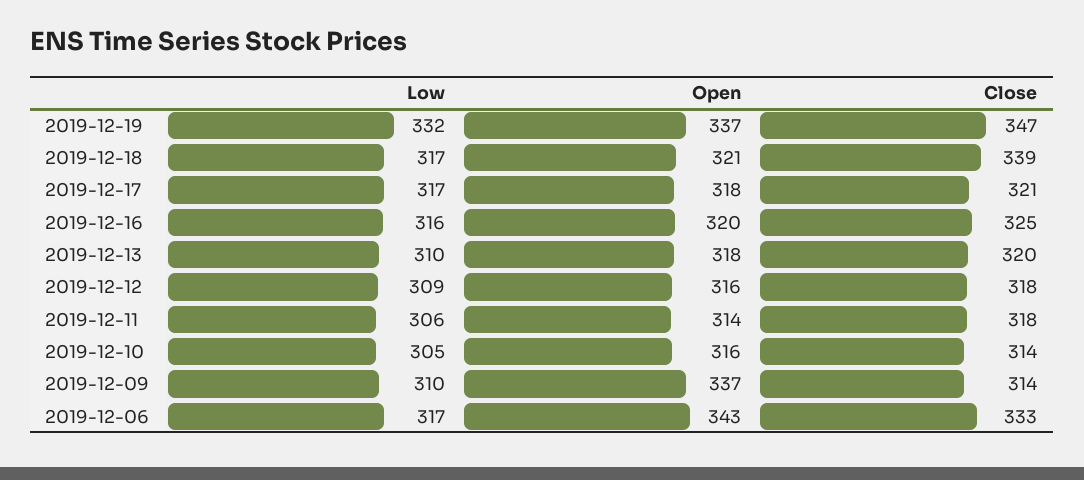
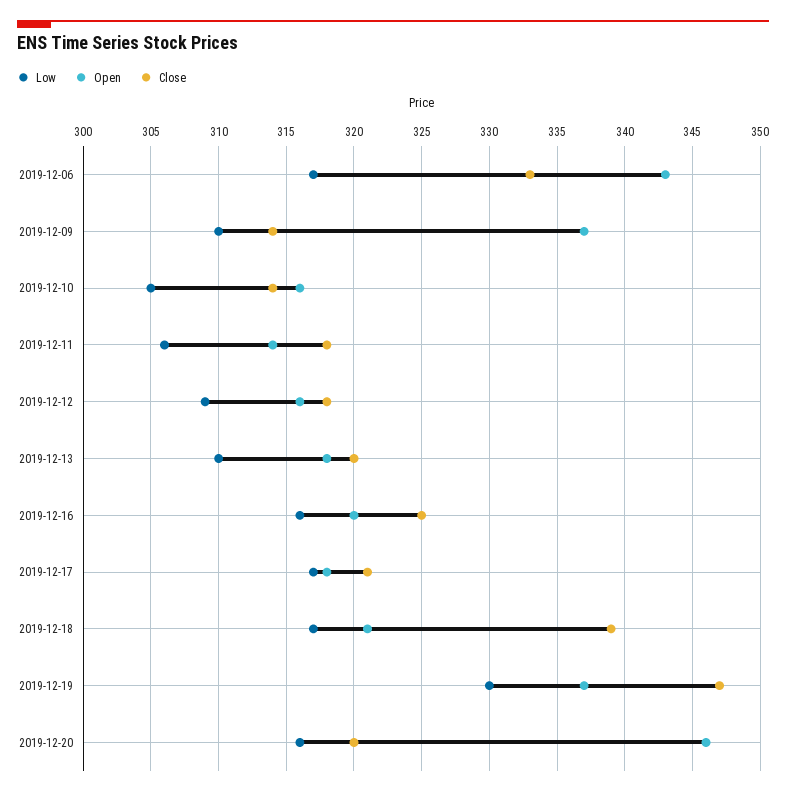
Low, 2019-12-19: 332 -> 330
Low, 2019-12-20: none -> 316
Open, 2019-12-20: none -> 346
Close, 2019-12-20: none -> 320

